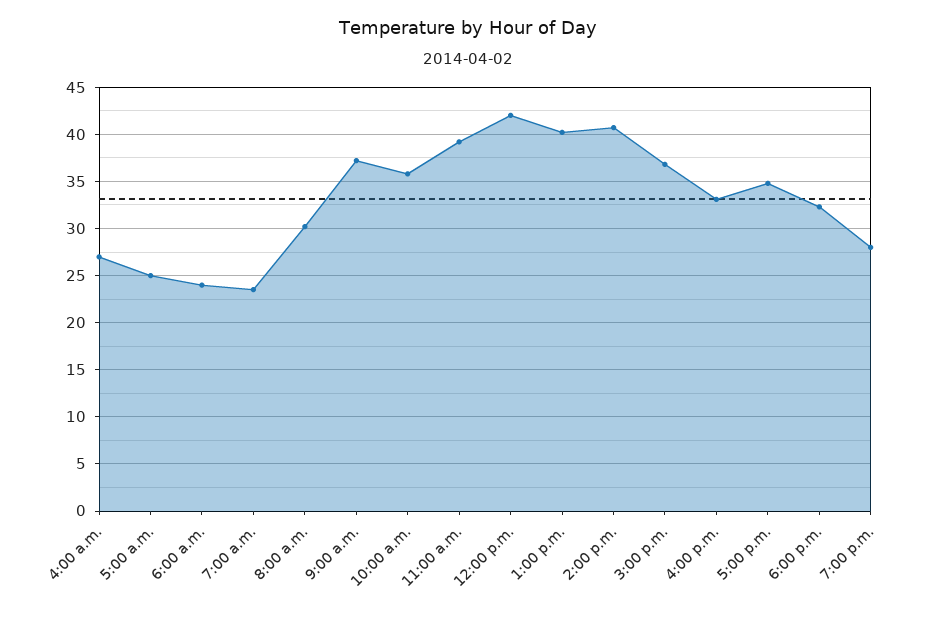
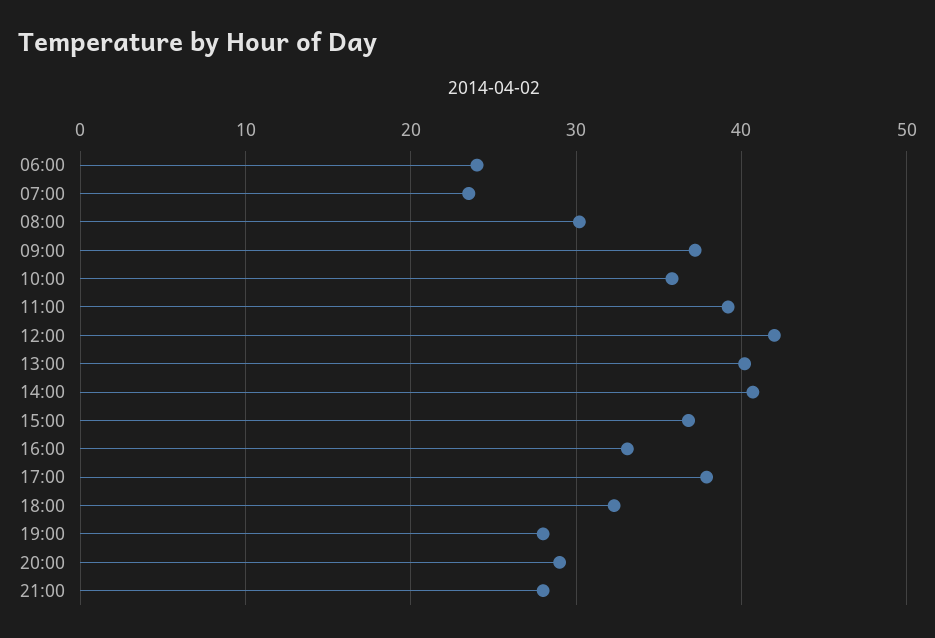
4:00 a.m.: 27 -> none
5:00 a.m.: 25 -> none
5:00 p.m.: 35 -> 38
20:00: none -> 29
21:00: none -> 28

